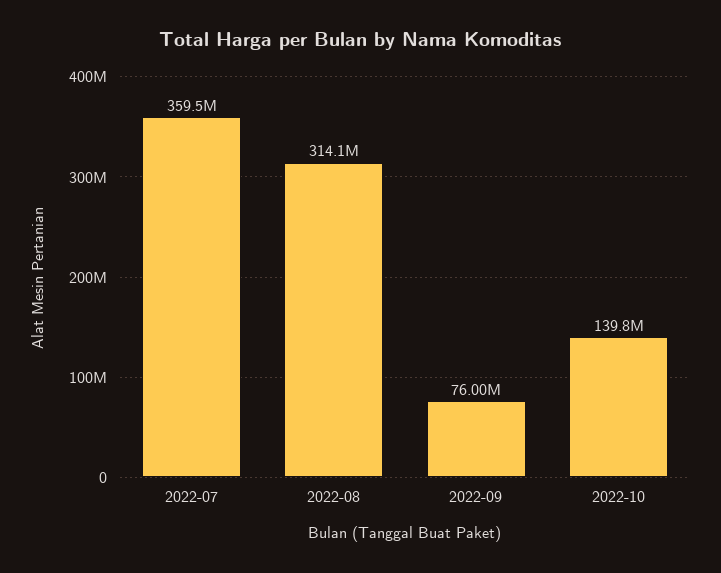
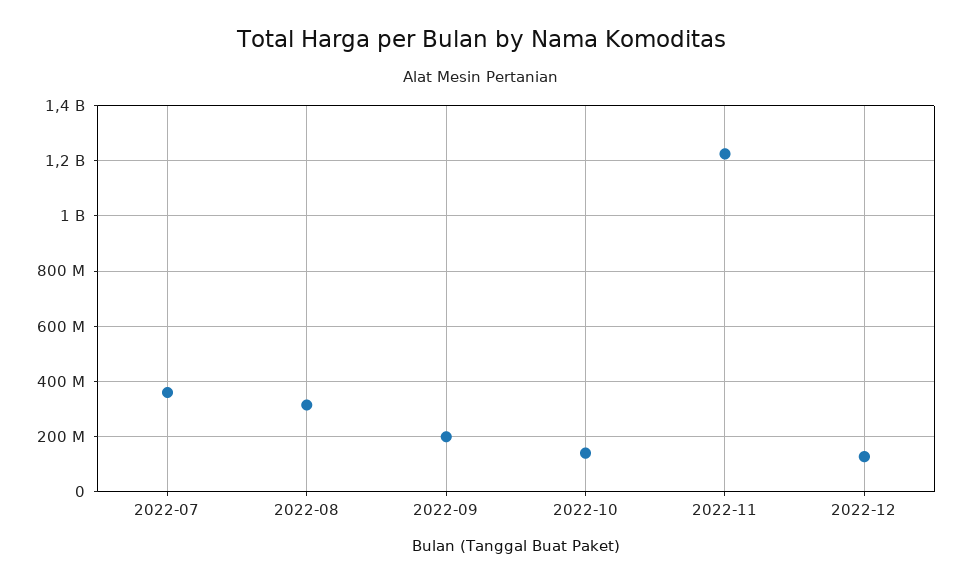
2022-09: 76000000 -> 200000000
2022-11: none -> 1225000000
2022-12: none -> 125000000

